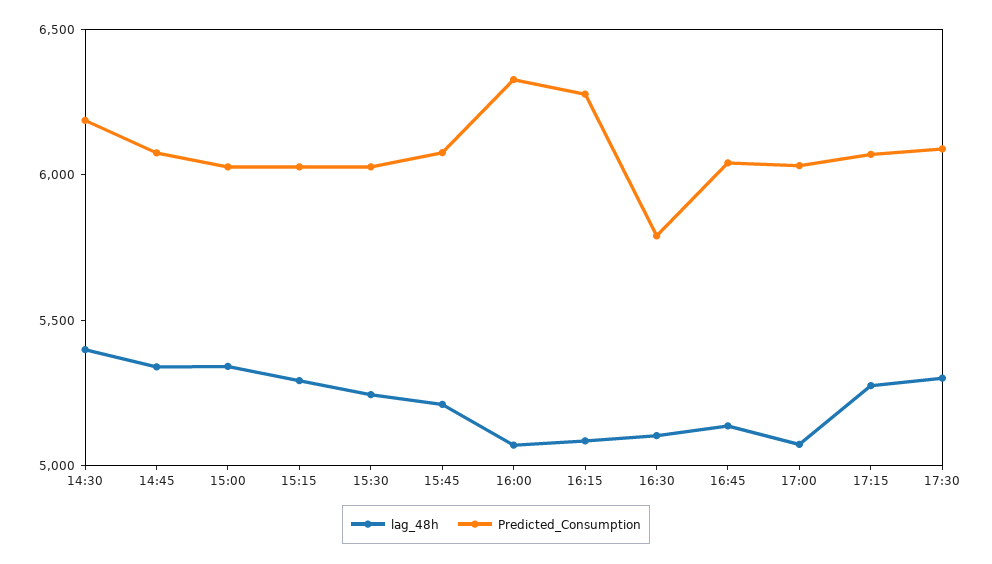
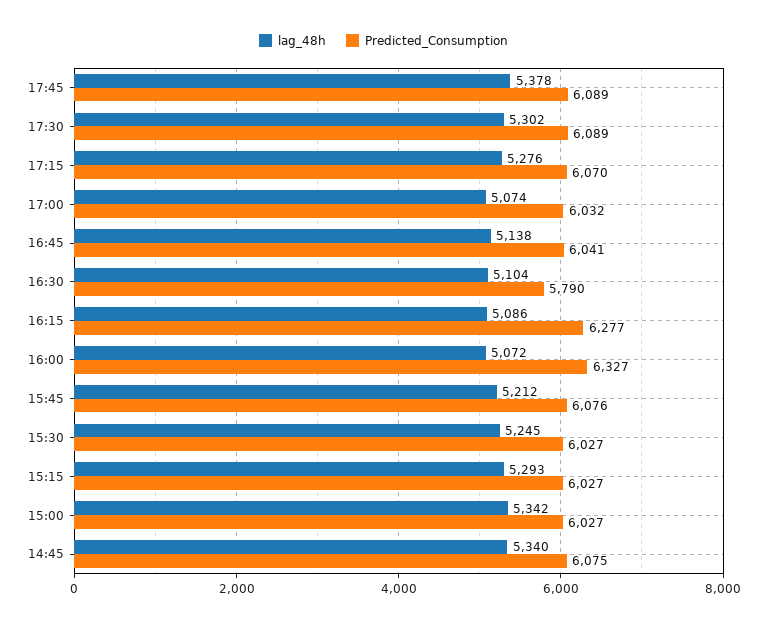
lag_48h, 14:30: 5400 -> none
Predicted_Consumption, 14:30: 6200 -> none
lag_48h, 17:45: none -> 5378
Predicted_Consumption, 17:45: none -> 6089

